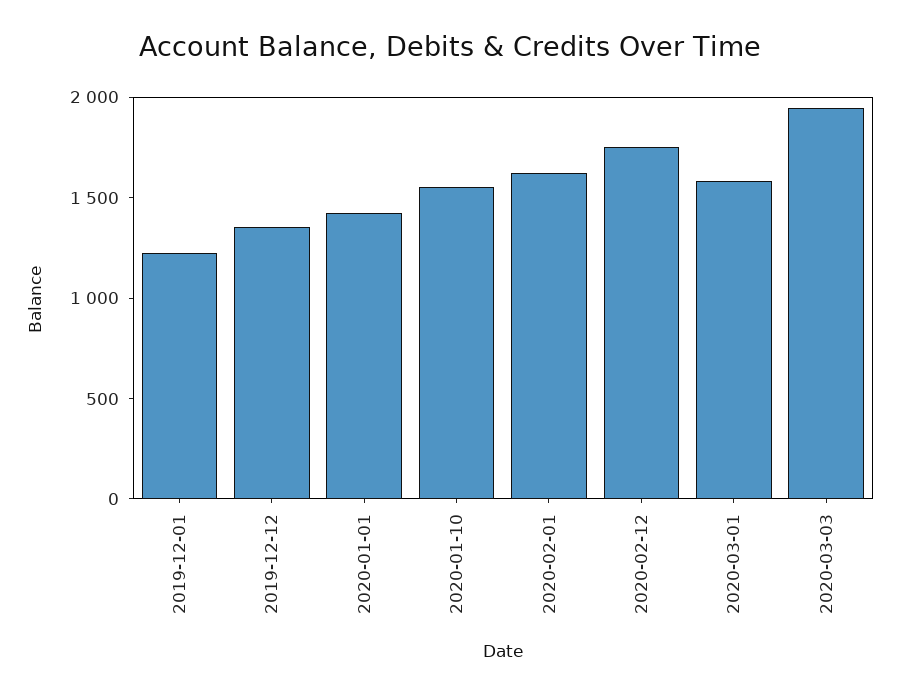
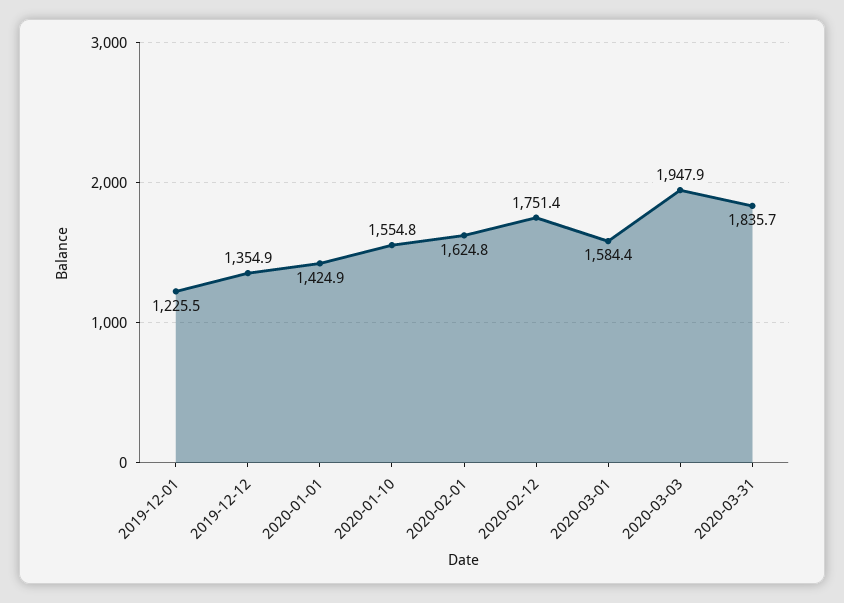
2020-03-31: none -> 1835.7

